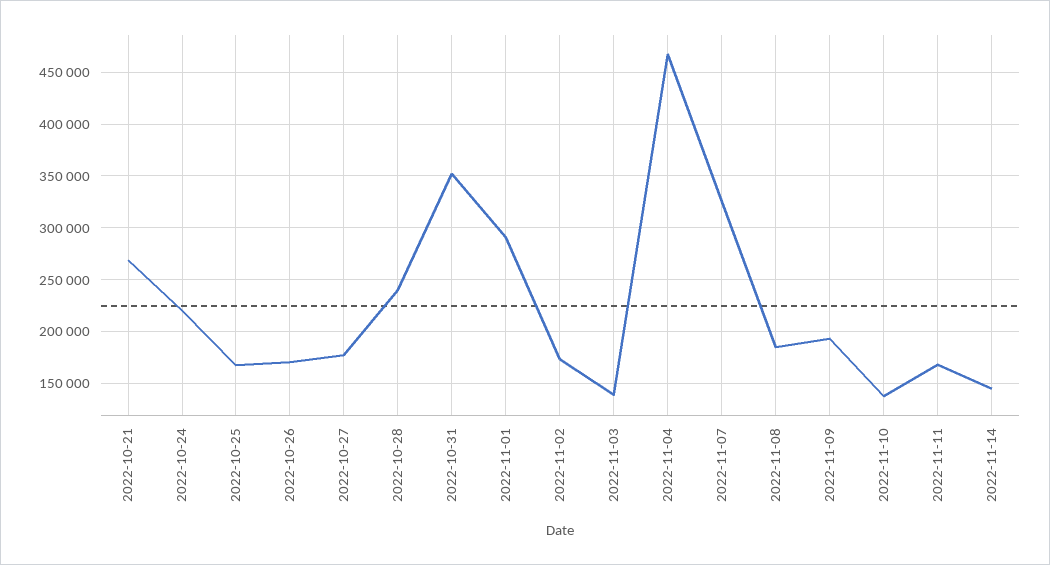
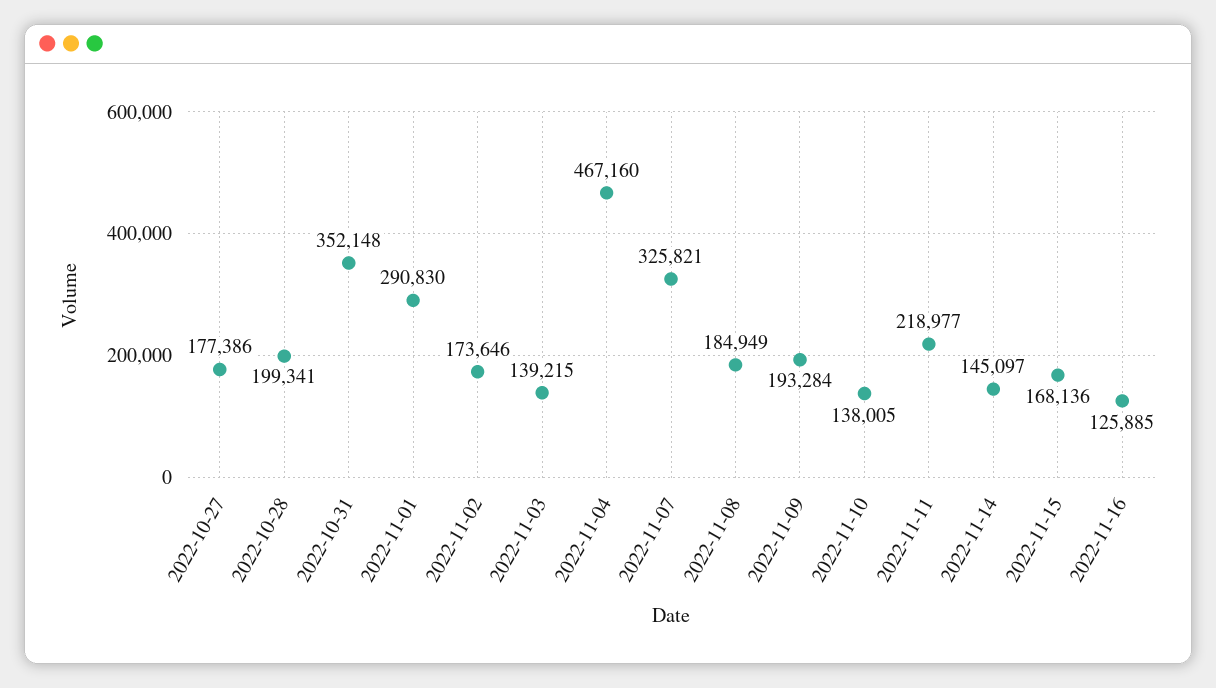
2022-10-21: 270000 -> none
2022-10-24: 220000 -> none
2022-10-25: 170000 -> none
2022-10-26: 170000 -> none
2022-10-28: 240000 -> 199341
2022-11-11: 170000 -> 218977
2022-11-15: none -> 168136
2022-11-16: none -> 125885

